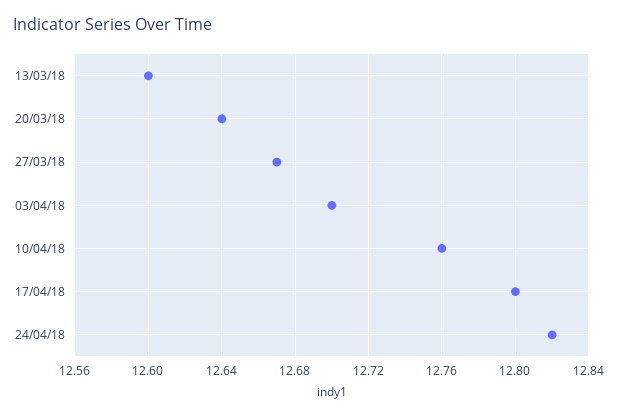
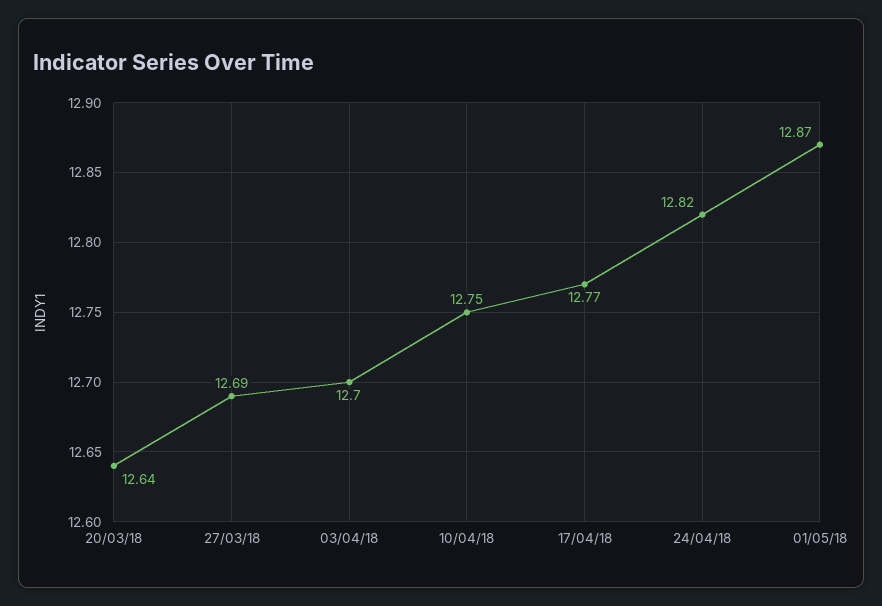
13/03/18: 12.6 -> none
27/03/18: 12.67 -> 12.69
10/04/18: 12.76 -> 12.75
17/04/18: 12.8 -> 12.77
01/05/18: none -> 12.87

